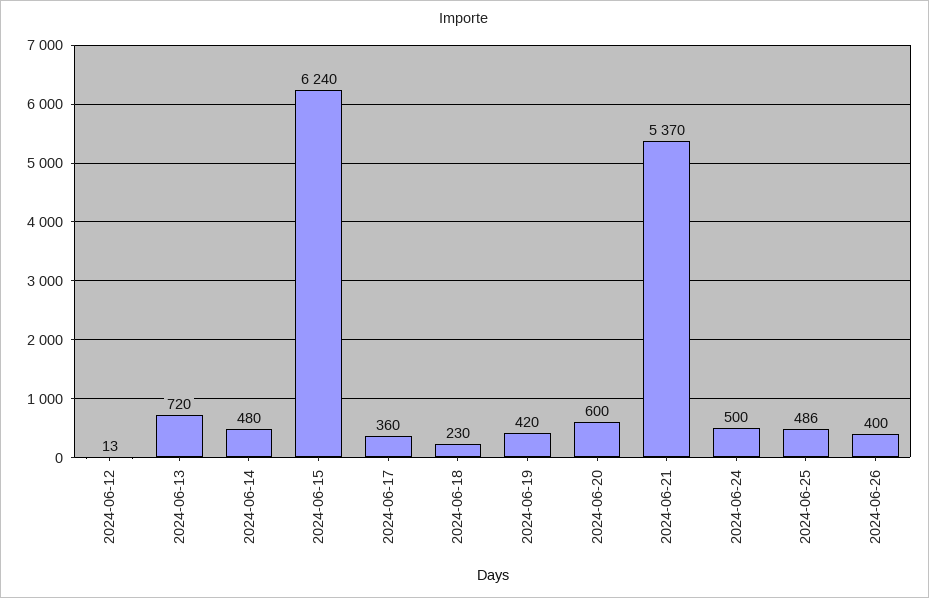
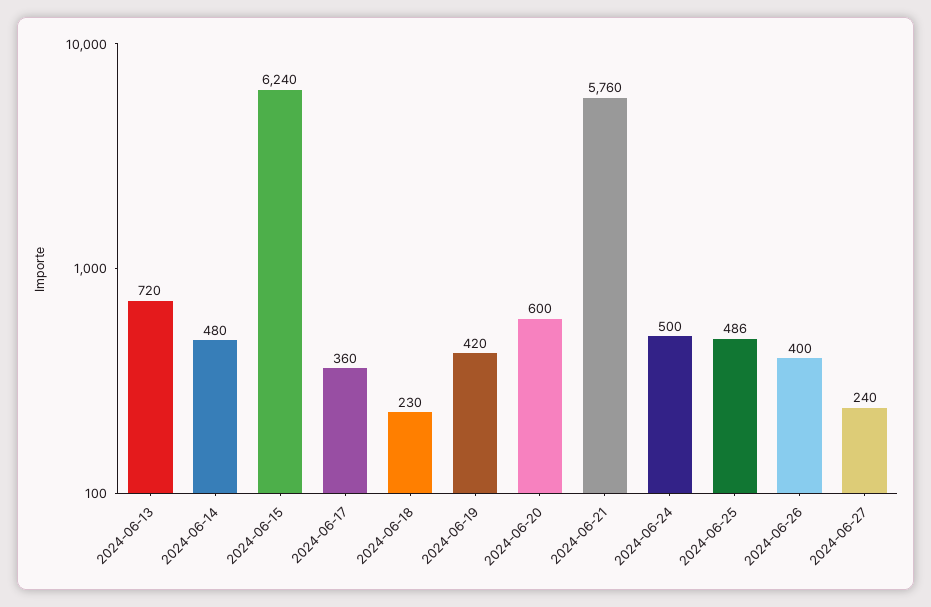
2024-06-12: 13 -> none
2024-06-21: 5370 -> 5760
2024-06-27: none -> 240

